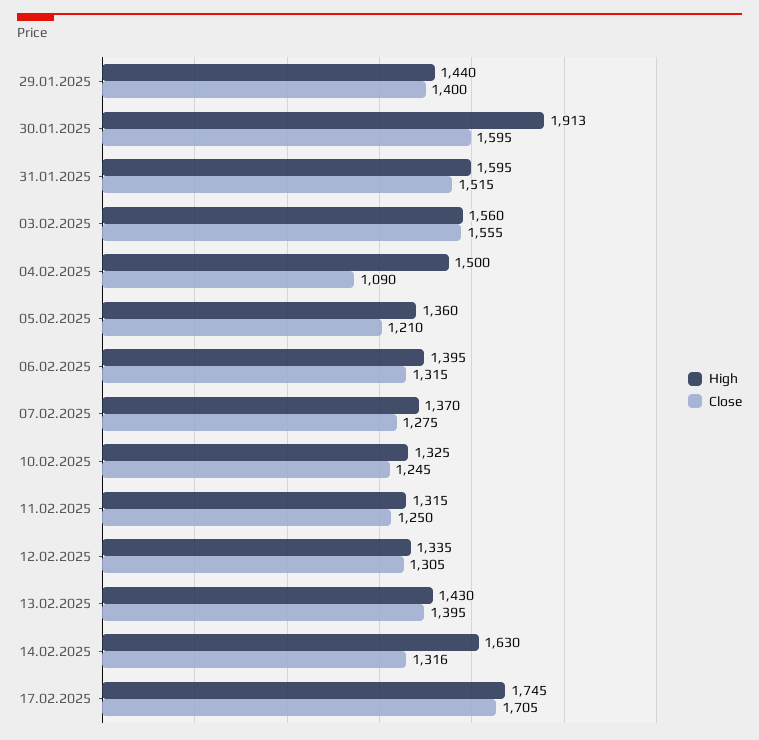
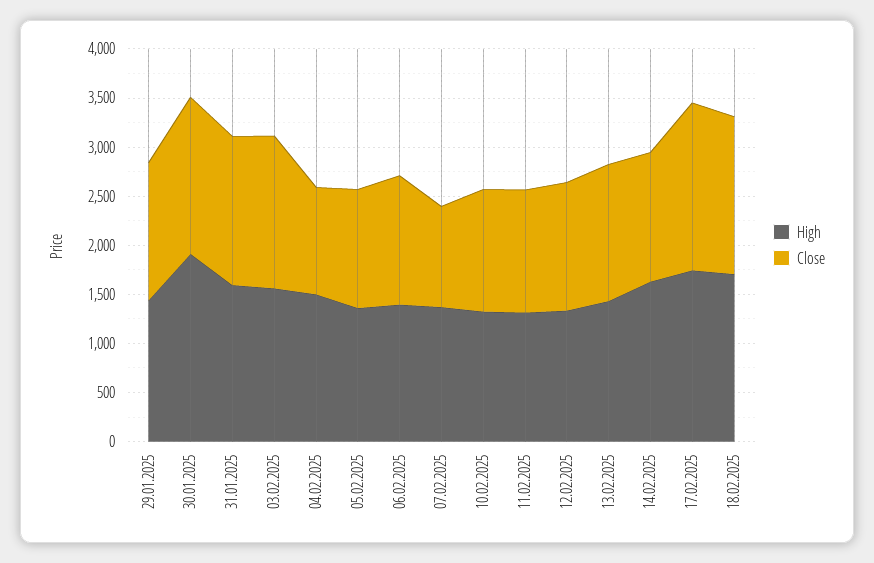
Close, 07.02.2025: 1275 -> 1000
High, 18.02.2025: none -> 1700
Close, 18.02.2025: none -> 1600

